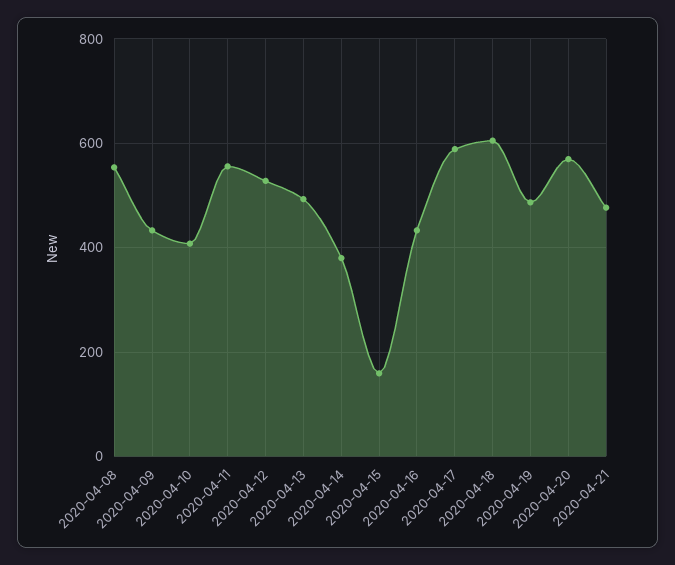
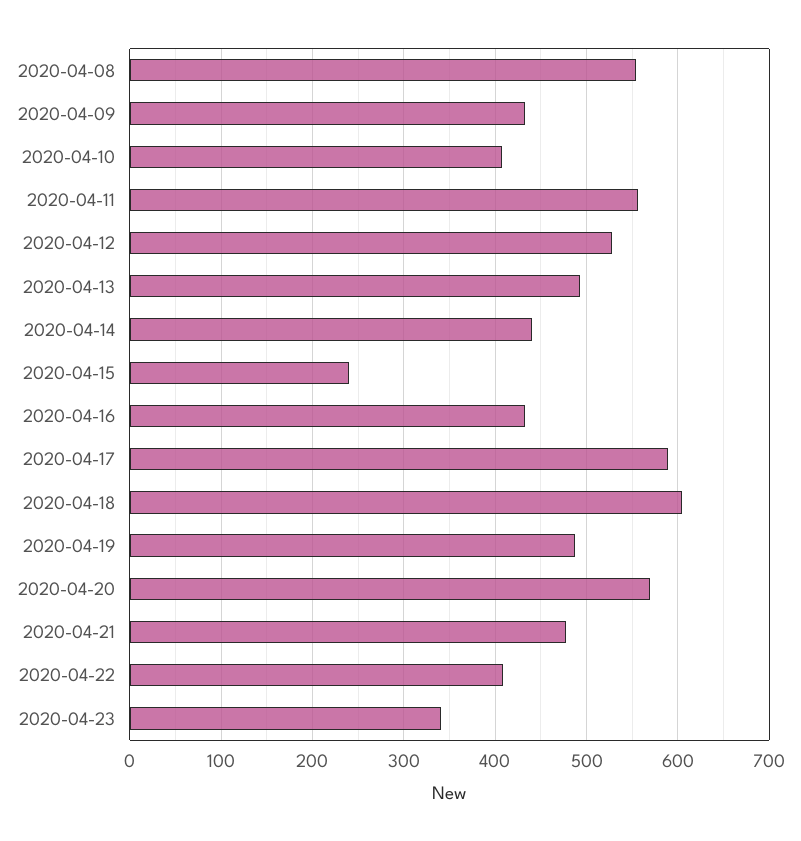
2020-04-14: 380 -> 440
2020-04-15: 160 -> 240
2020-04-22: none -> 410
2020-04-23: none -> 340

